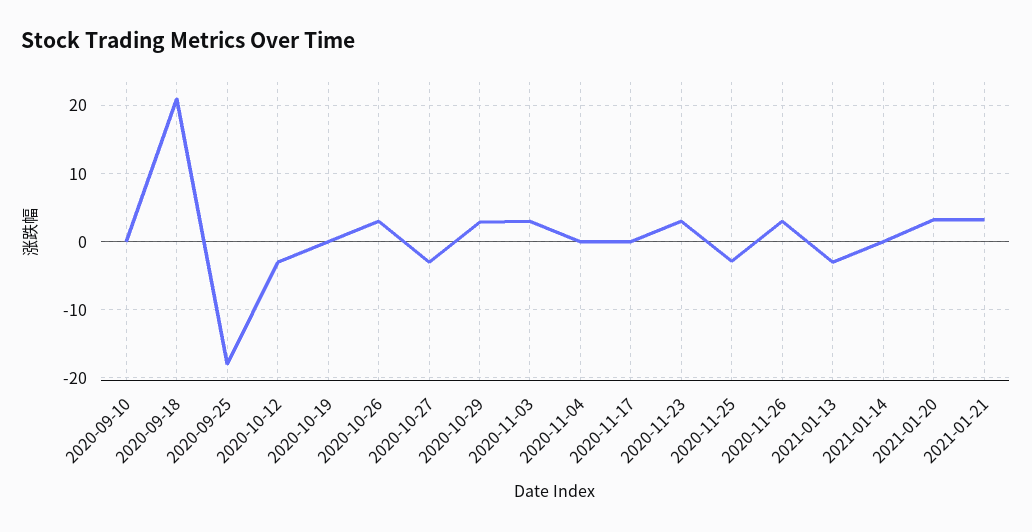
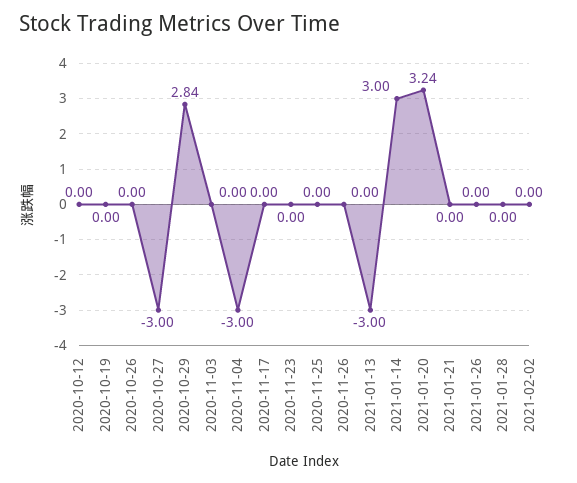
2020-09-10: 0 -> none
2020-09-18: 21 -> none
2020-09-25: -18 -> none
2020-10-12: -3 -> 0
2020-10-26: 3 -> 0
2020-11-03: 3 -> 0
2020-11-04: 0 -> -3
2020-11-23: 3 -> 0
2020-11-25: -3 -> 0
2020-11-26: 3 -> 0
2021-01-14: 0 -> 3
2021-01-21: 3 -> 0
2021-01-26: none -> 0
2021-01-28: none -> 0
2021-02-02: none -> 0

